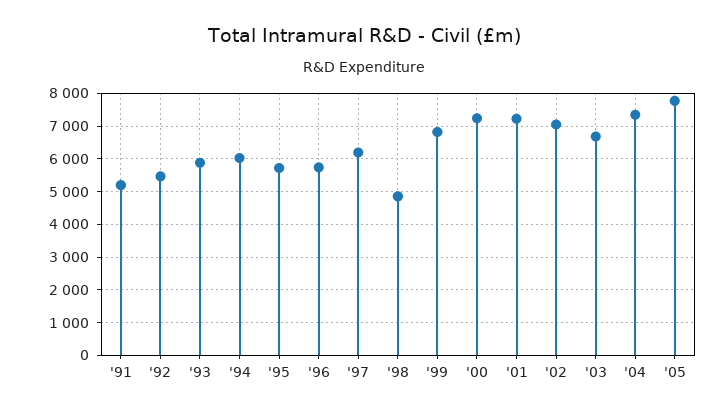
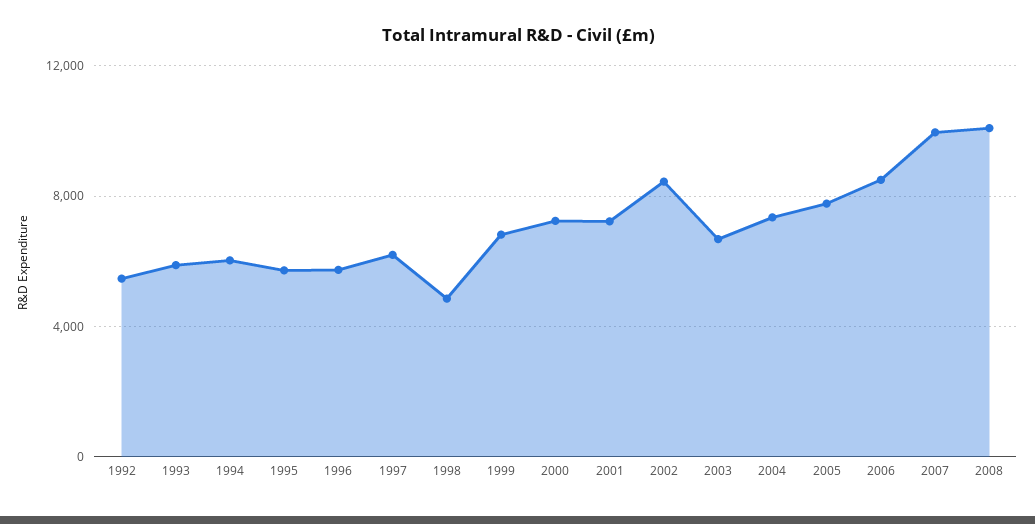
'91: 5200 -> none
'02: 7000 -> 8500
2006: none -> 8500
2007: none -> 10000
2008: none -> 10000

